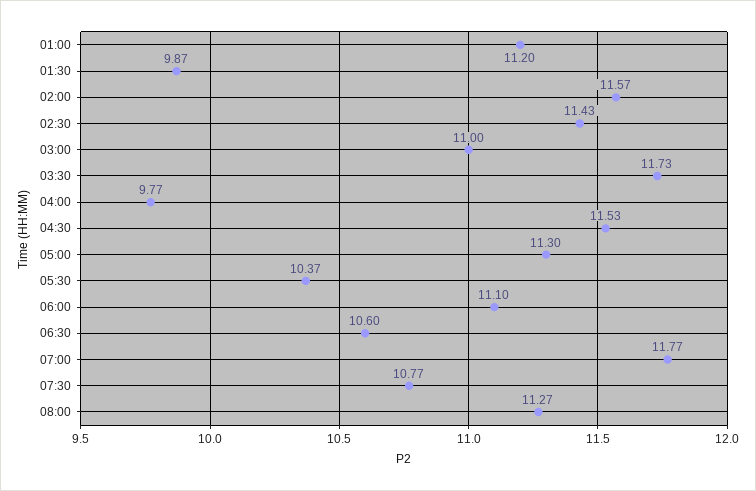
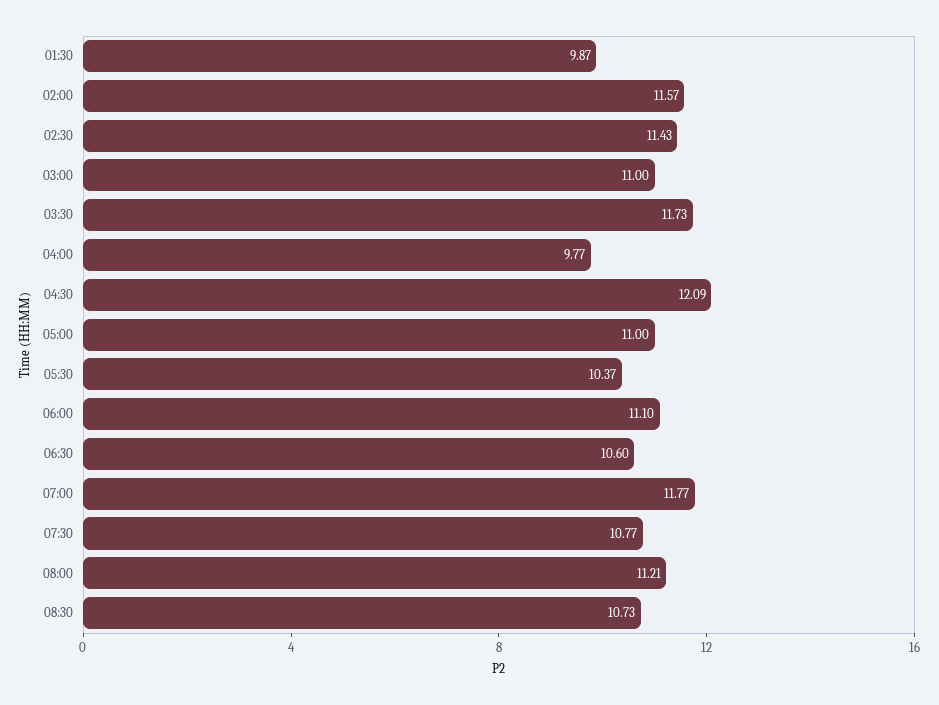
01:00: 11.2 -> none
04:30: 11.53 -> 12.09
05:00: 11.3 -> 11
08:00: 11.27 -> 11.21
08:30: none -> 10.73

